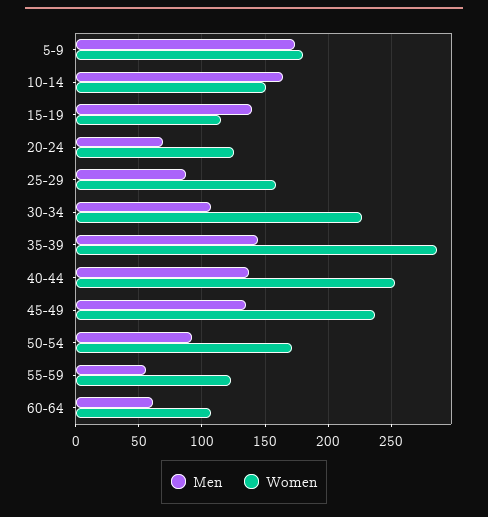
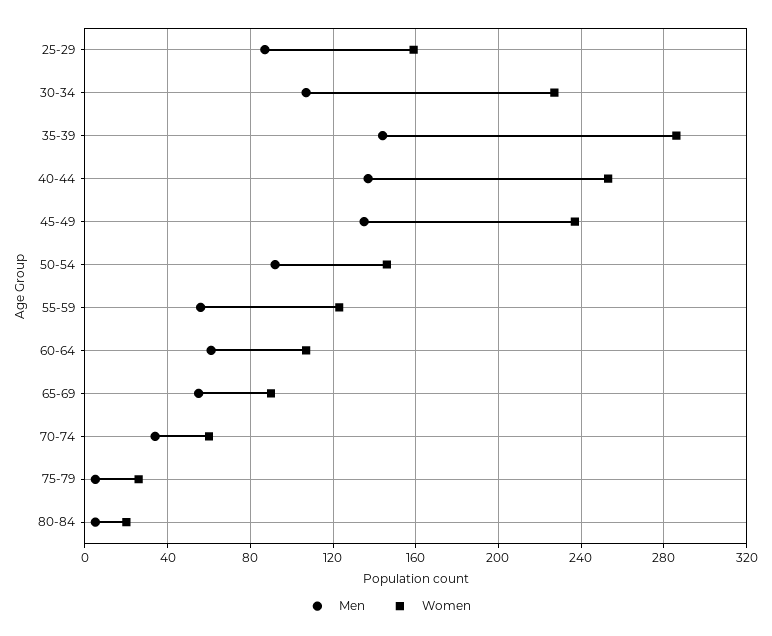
Men, 5-9: 175 -> none
Women, 5-9: 180 -> none
Men, 10-14: 165 -> none
Women, 10-14: 150 -> none
Men, 15-19: 140 -> none
Women, 15-19: 115 -> none
Men, 20-24: 70 -> none
Women, 20-24: 125 -> none
Women, 50-54: 170 -> 145
Men, 65-69: none -> 55
Women, 65-69: none -> 90
Men, 70-74: none -> 35
Women, 70-74: none -> 60
Men, 75-79: none -> 5
Women, 75-79: none -> 25
Men, 80-84: none -> 5
Women, 80-84: none -> 20

